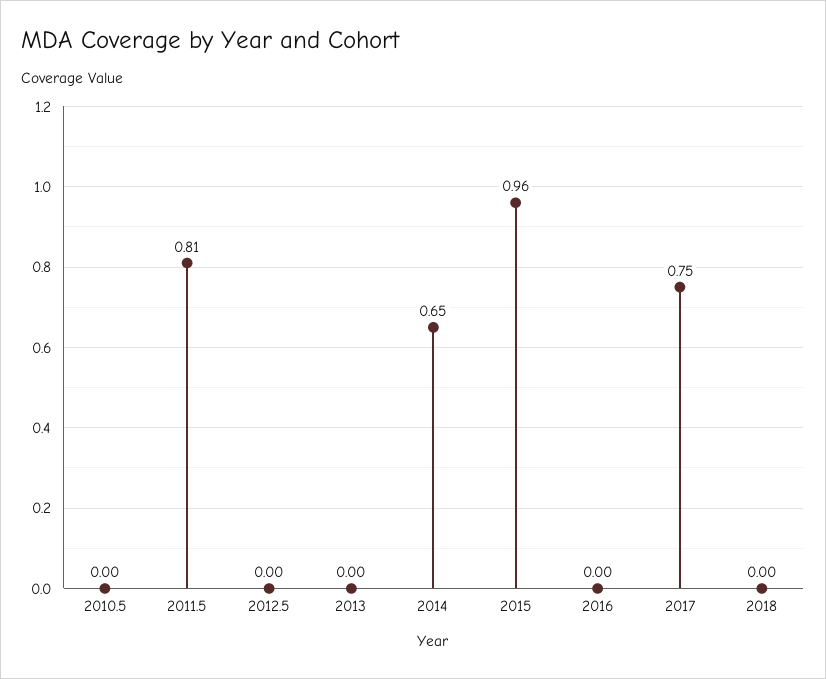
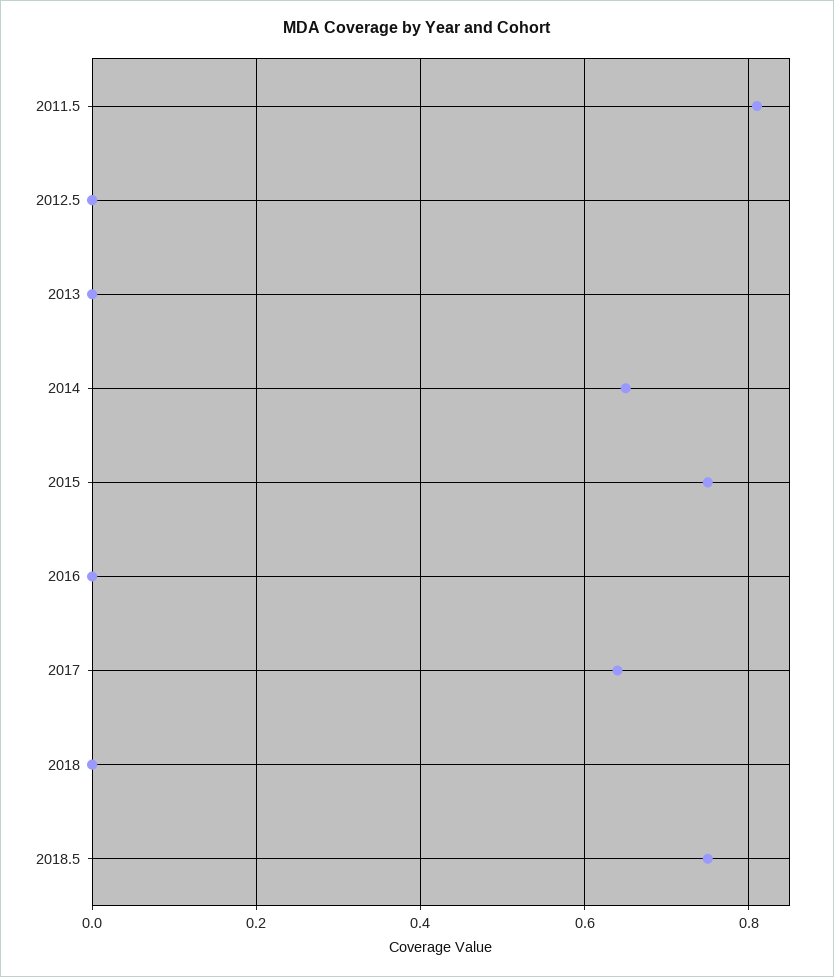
2010.5: 0 -> none
2015: 0.96 -> 0.75
2017: 0.75 -> 0.65
2018.5: none -> 0.75

